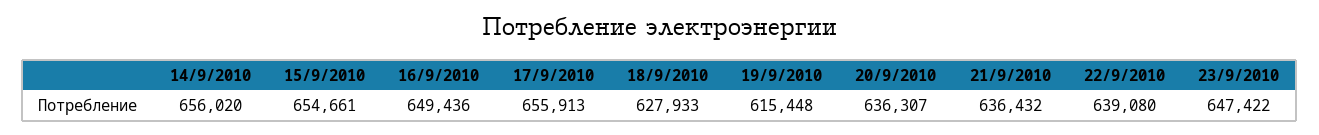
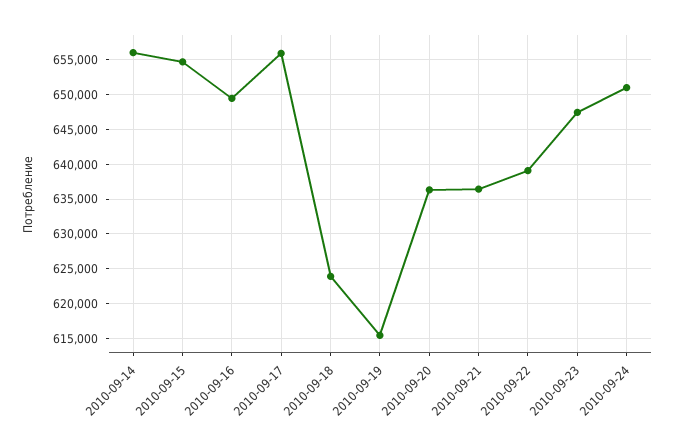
18/9/2010: 627933 -> 624000
2010-09-24: none -> 651000

